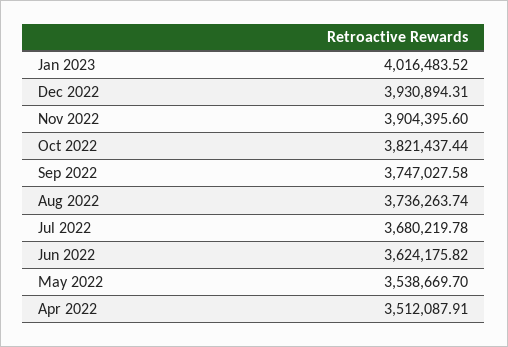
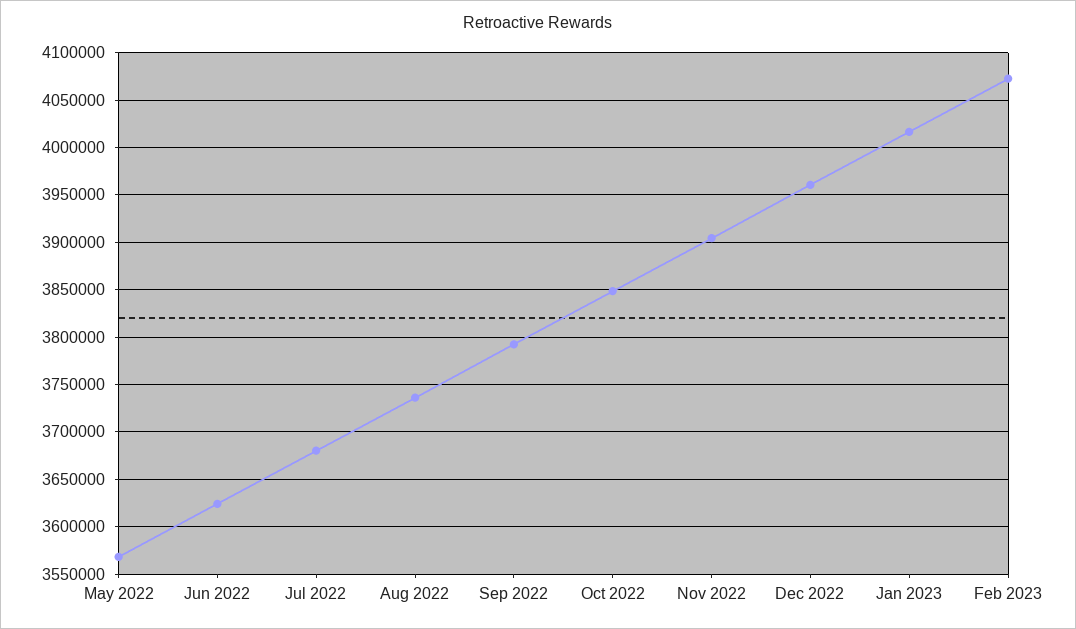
Dec 2022: 3930894.31 -> 3960000
Oct 2022: 3821437.44 -> 3850000
Sep 2022: 3747027.58 -> 3790000
May 2022: 3538669.7 -> 3570000
Apr 2022: 3512087.91 -> none
Feb 2023: none -> 4070000

